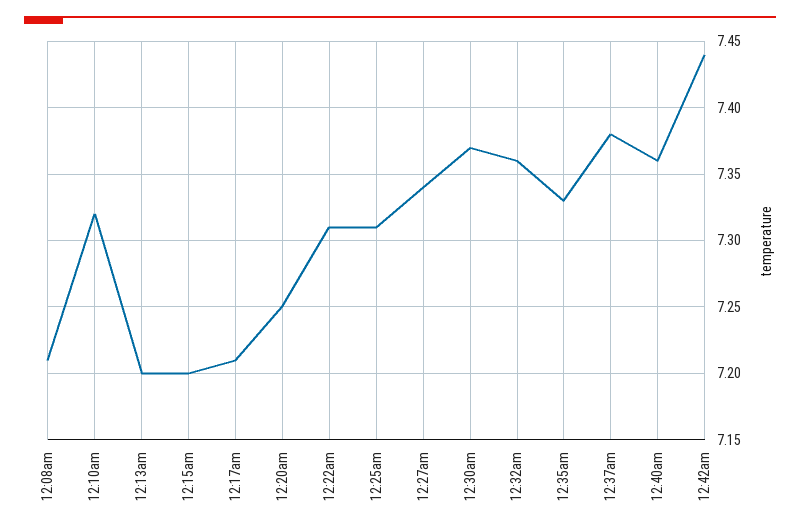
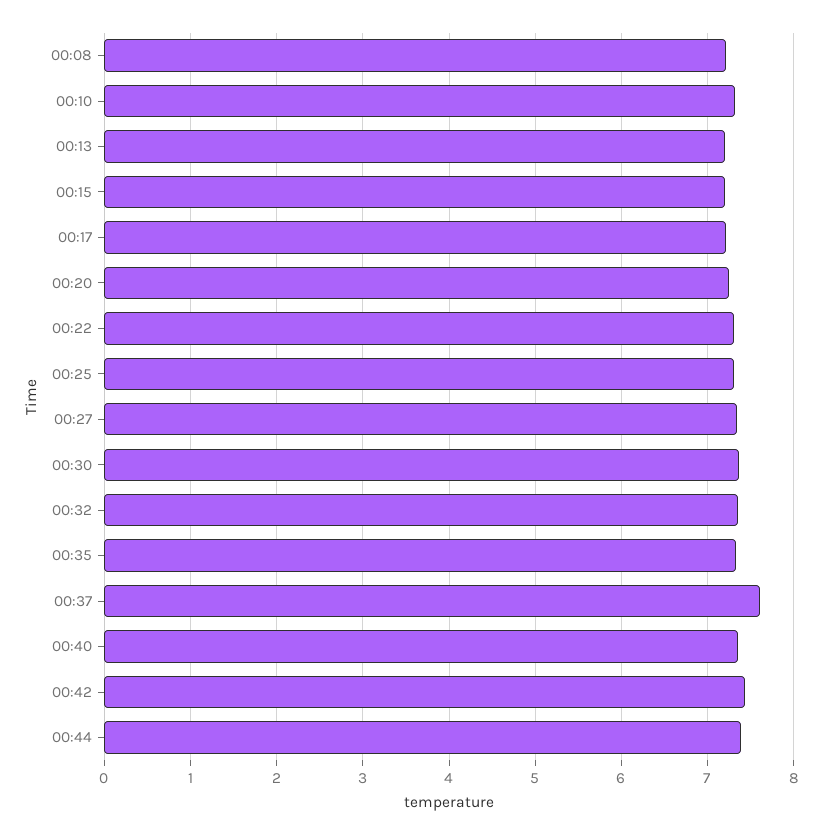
12:37am: 7.38 -> 7.6
00:44: none -> 7.4

